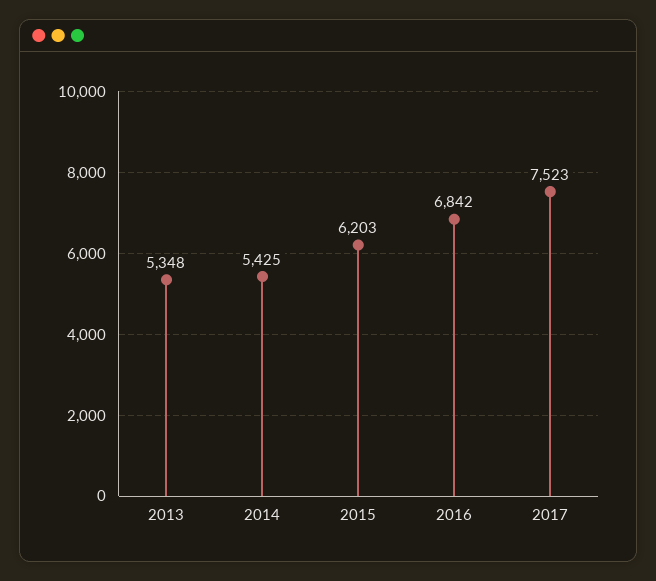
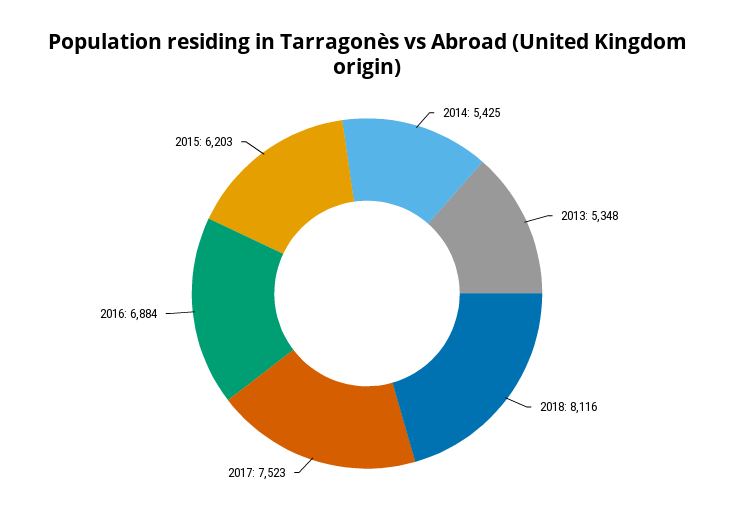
2016: 6842 -> 6884
2018: none -> 8116

